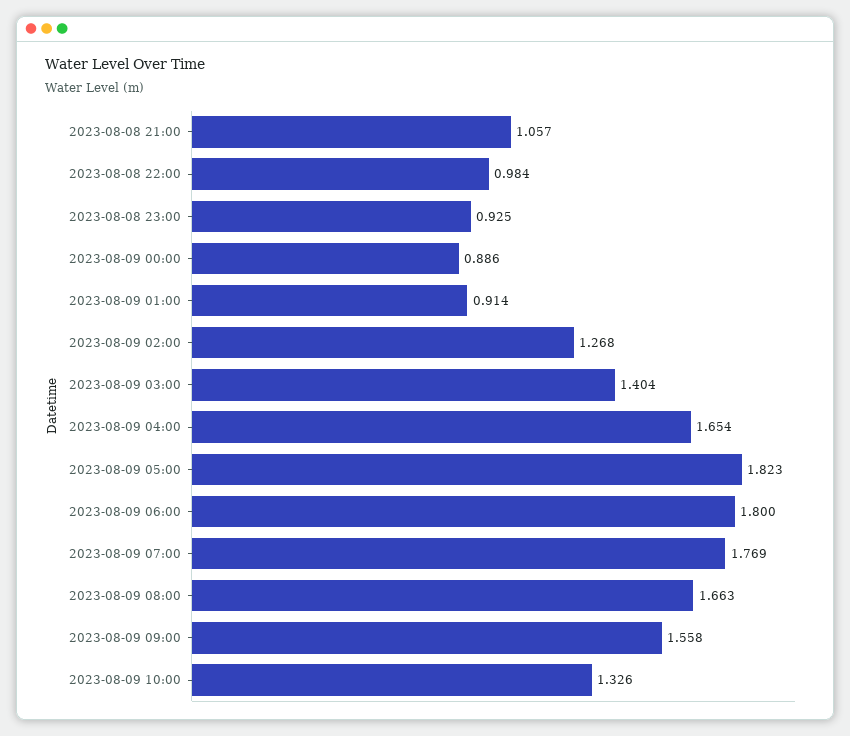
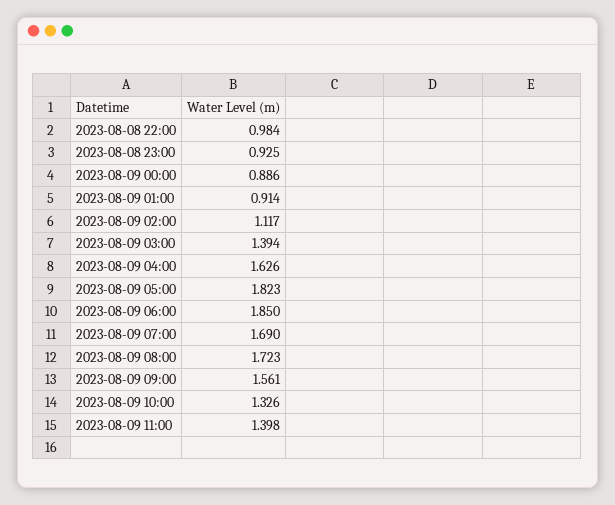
2023-08-08 21:00: 1.057 -> none
2023-08-09 02:00: 1.268 -> 1.117
2023-08-09 03:00: 1.404 -> 1.394
2023-08-09 04:00: 1.654 -> 1.626
2023-08-09 06:00: 1.8 -> 1.85
2023-08-09 07:00: 1.769 -> 1.69
2023-08-09 08:00: 1.663 -> 1.723
2023-08-09 09:00: 1.558 -> 1.561
2023-08-09 11:00: none -> 1.398

